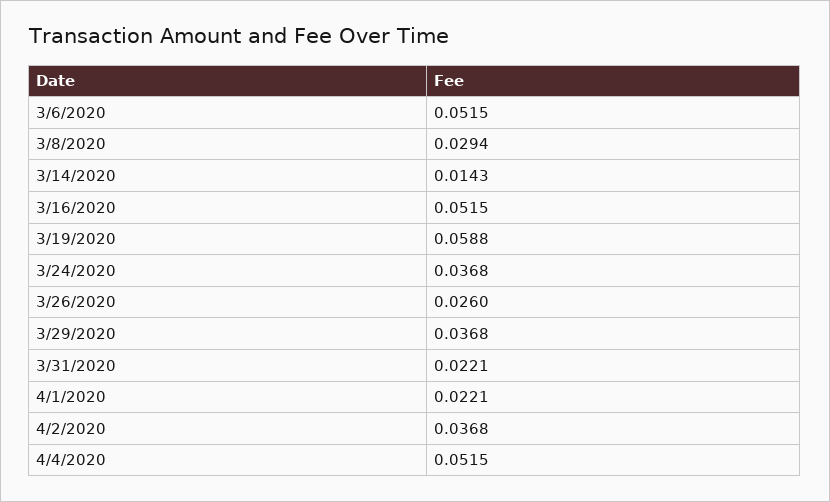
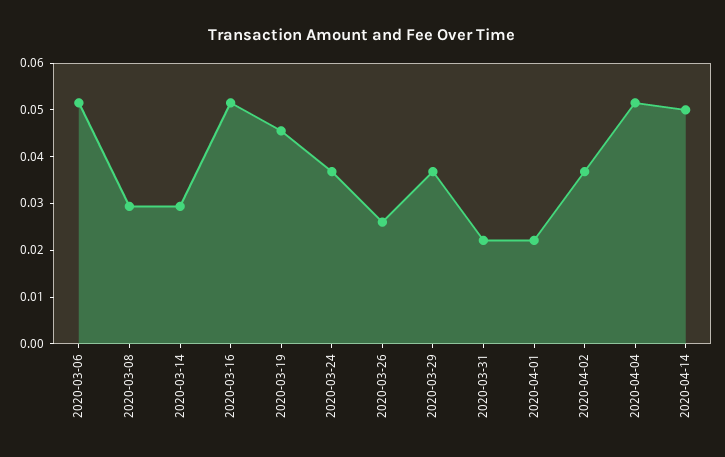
3/14/2020: 0.0143 -> 0.03
3/19/2020: 0.0588 -> 0.046
2020-04-14: none -> 0.05

